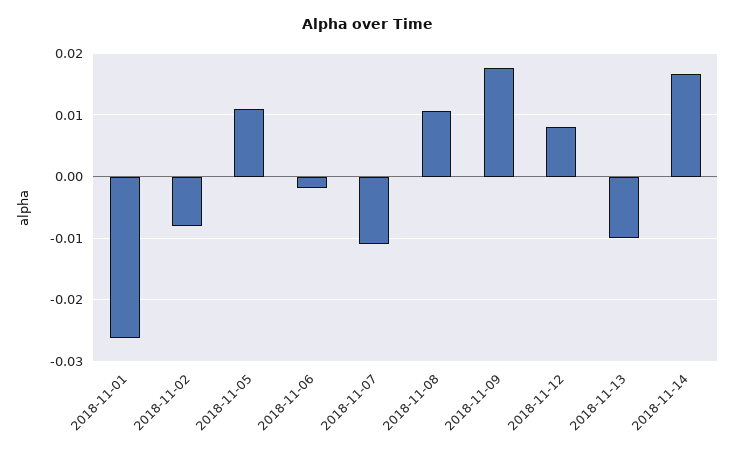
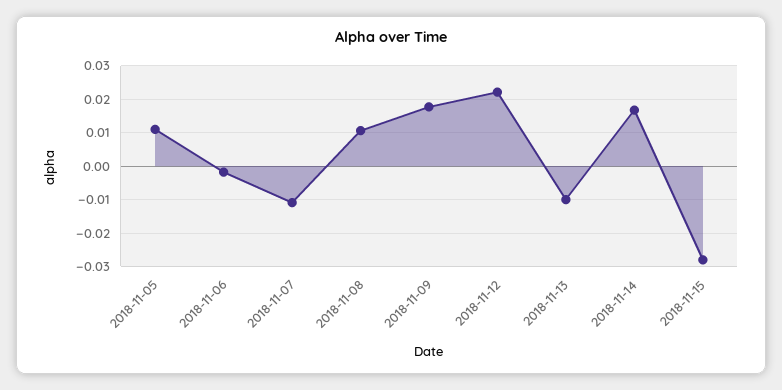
2018-11-01: -0.026 -> none
2018-11-02: -0.008 -> none
2018-11-12: 0.008 -> 0.022
2018-11-15: none -> -0.028

